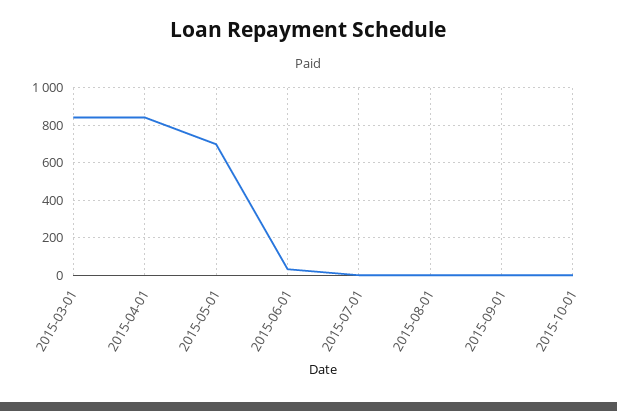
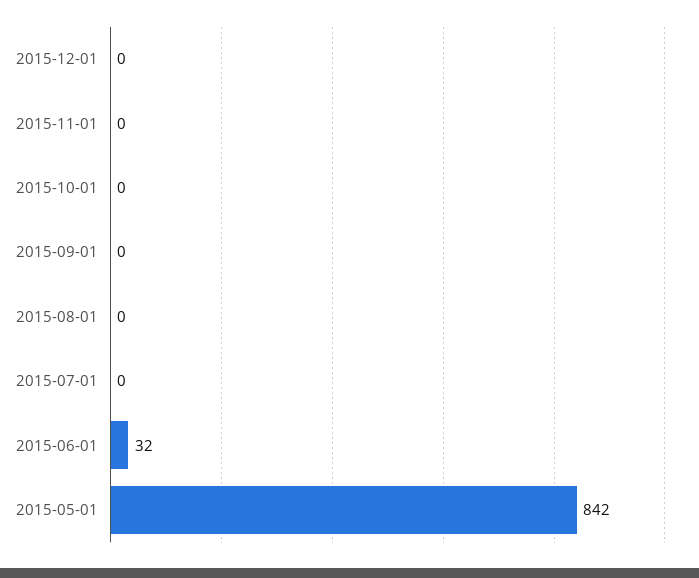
2015-03-01: 850 -> none
2015-04-01: 850 -> none
2015-05-01: 700 -> 842
2015-12-01: none -> 0
2015-11-01: none -> 0

